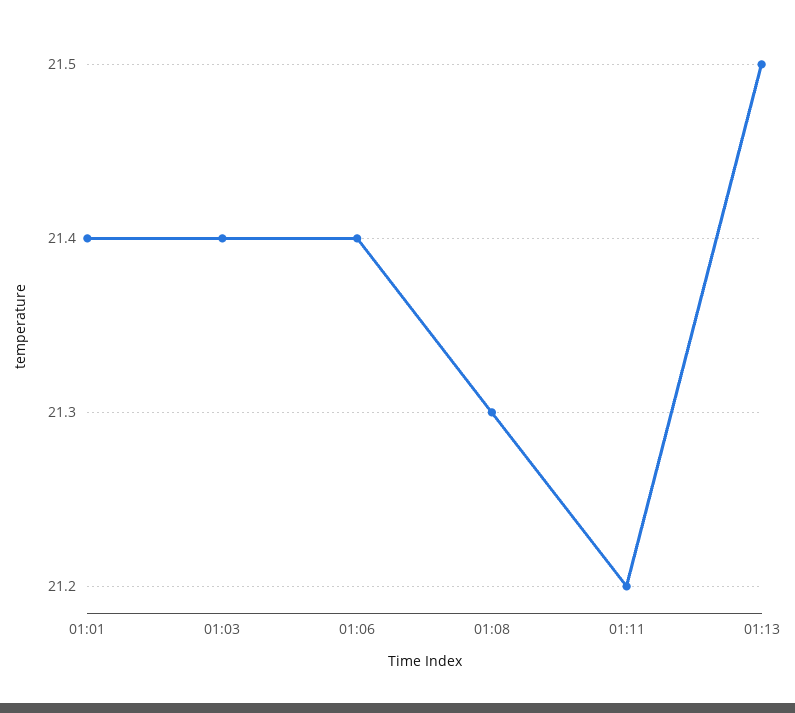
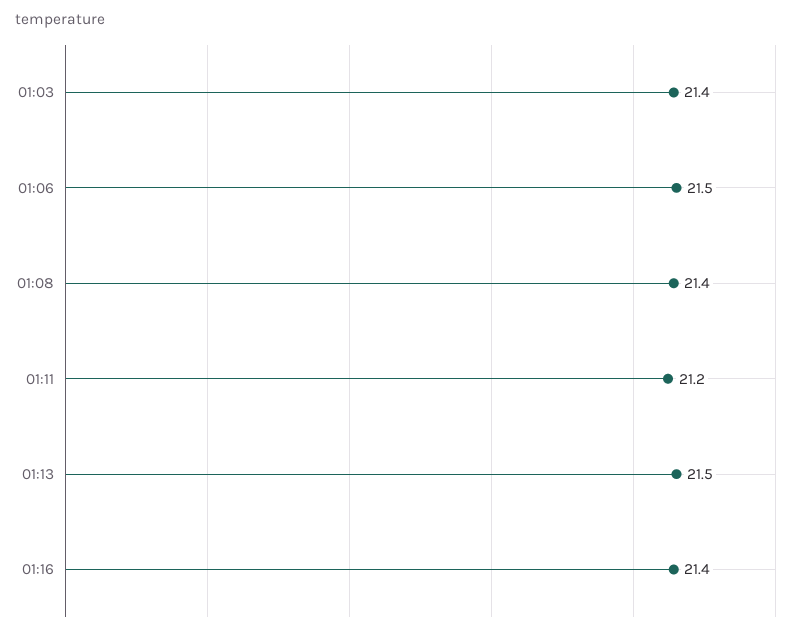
01:01: 21.4 -> none
01:06: 21.4 -> 21.5
01:08: 21.3 -> 21.4
01:16: none -> 21.4

